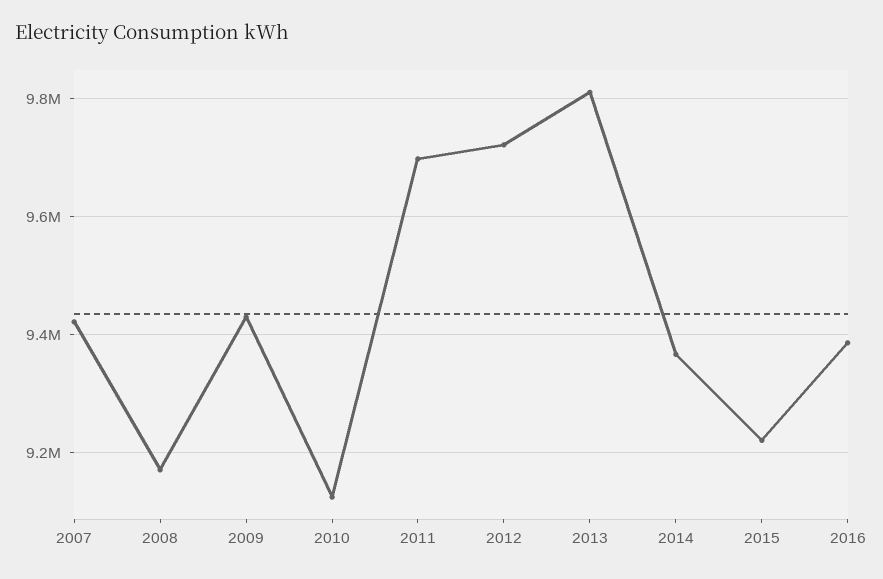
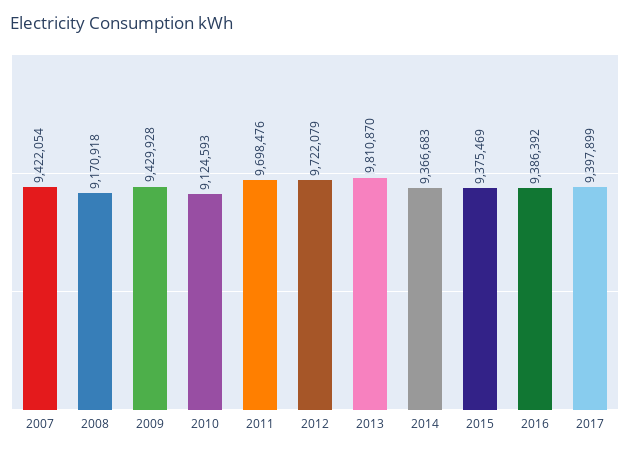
2015: 9220000 -> 9375469
2017: none -> 9397899

